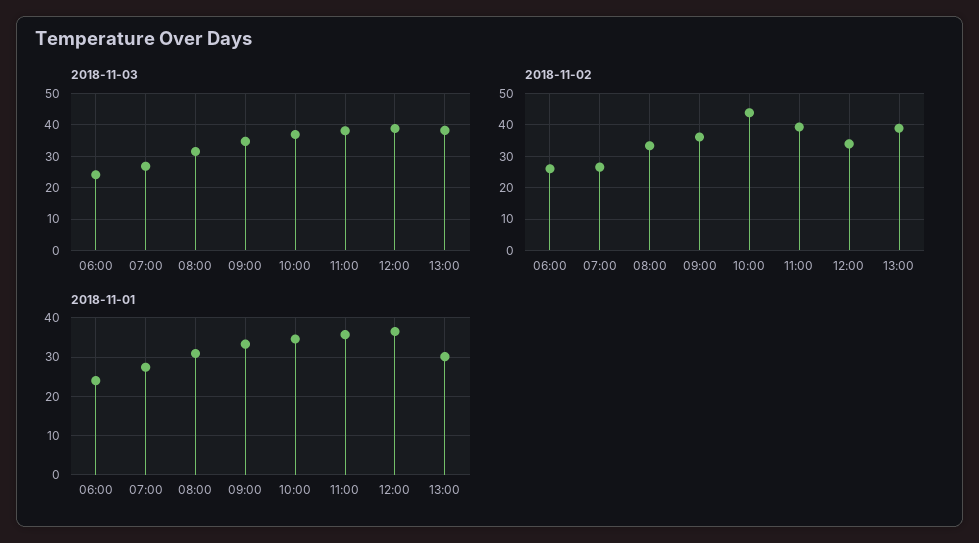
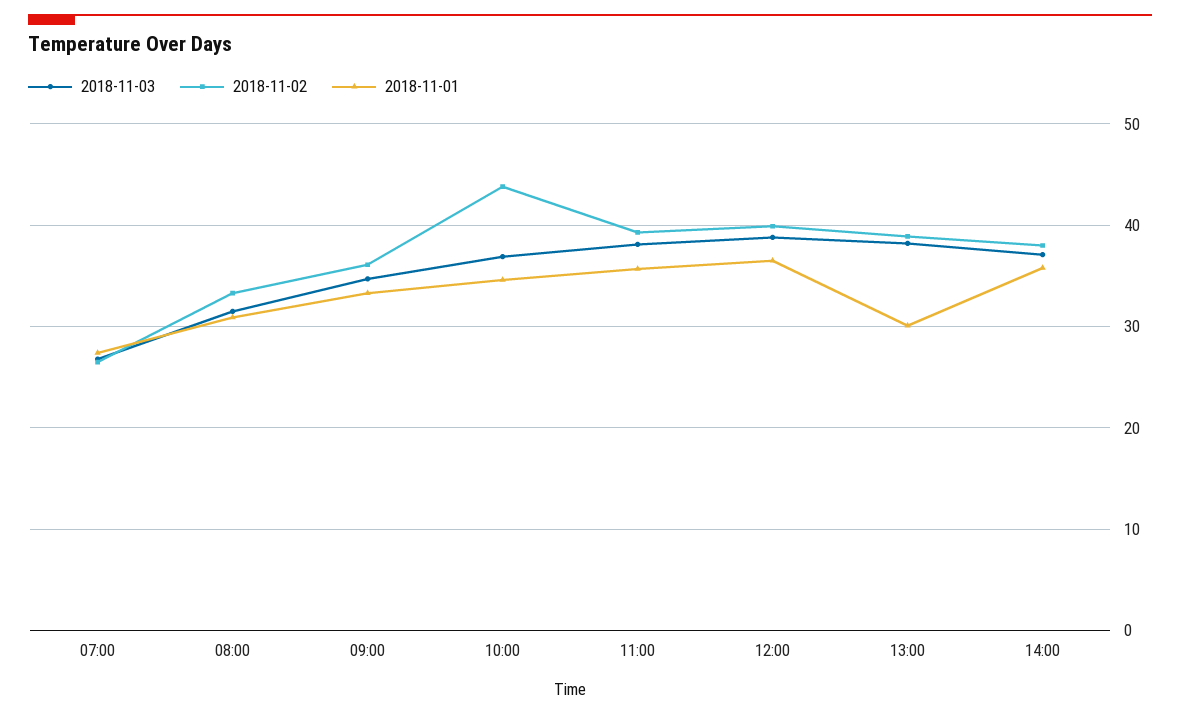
2018-11-03, 06:00: 24 -> none
2018-11-02, 06:00: 26 -> none
2018-11-02, 12:00: 34 -> 40
2018-11-01, 06:00: 24 -> none
2018-11-03, 14:00: none -> 37
2018-11-02, 14:00: none -> 38
2018-11-01, 14:00: none -> 36

